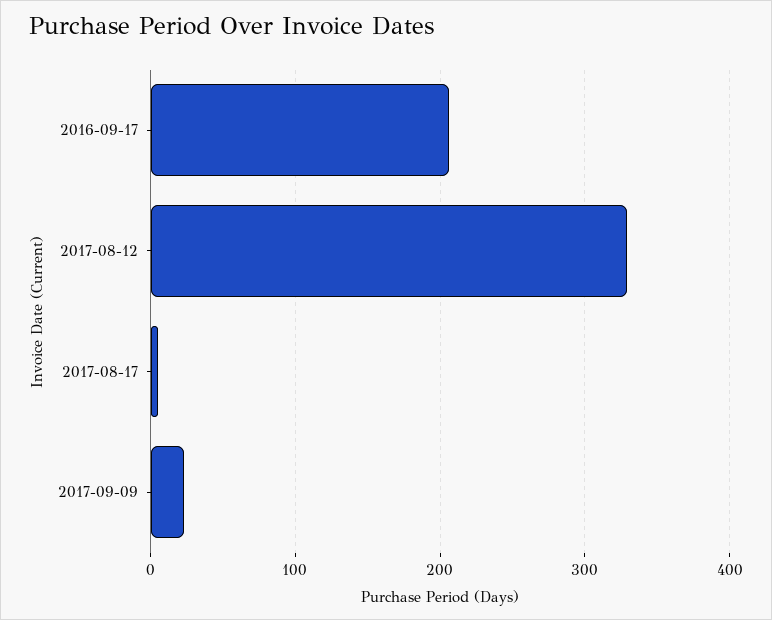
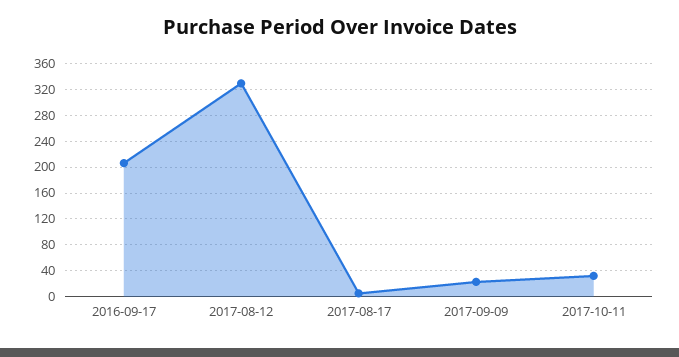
2017-10-11: none -> 30

